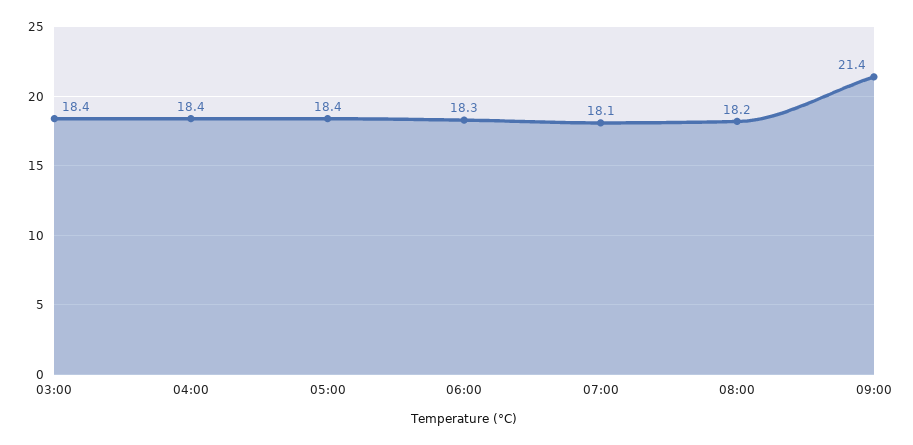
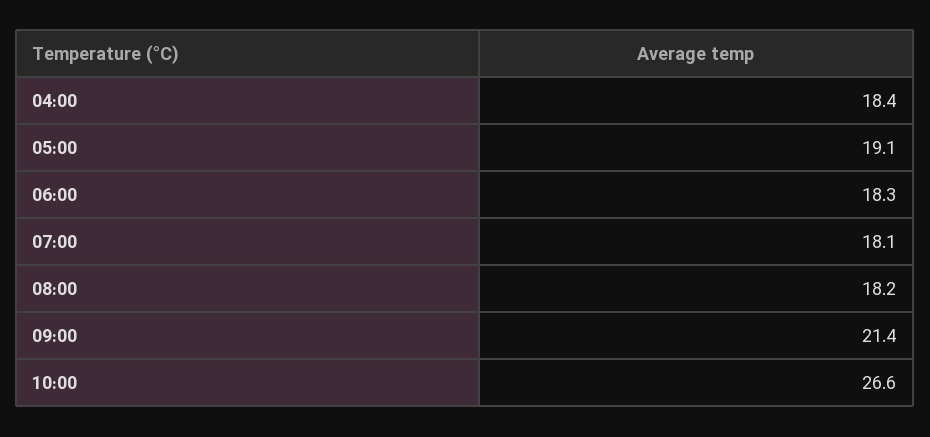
03:00: 18.4 -> none
05:00: 18.4 -> 19.1
10:00: none -> 26.6

